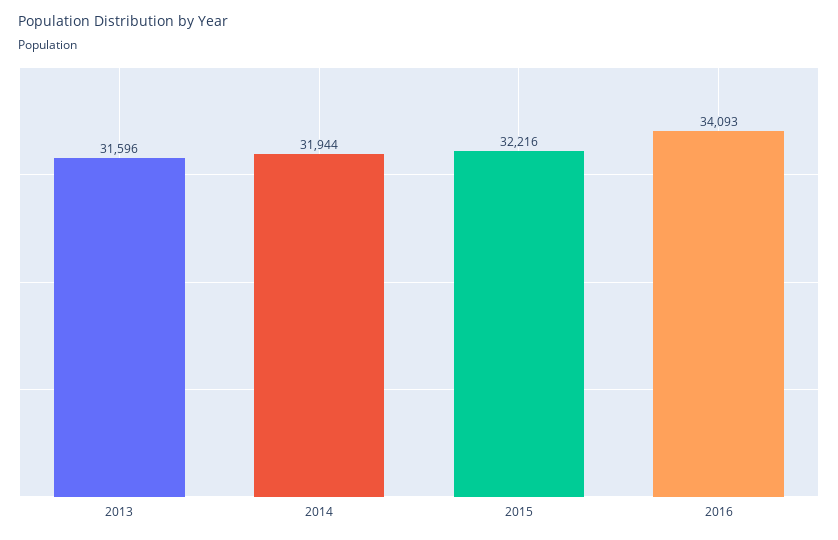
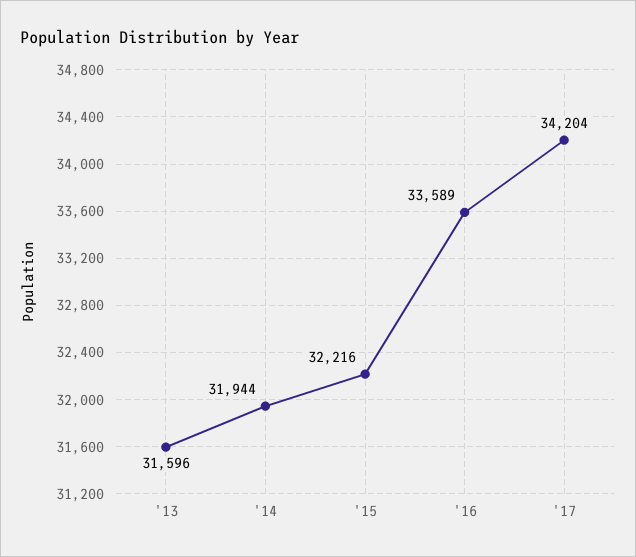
2016: 34093 -> 33589
'17: none -> 34204

